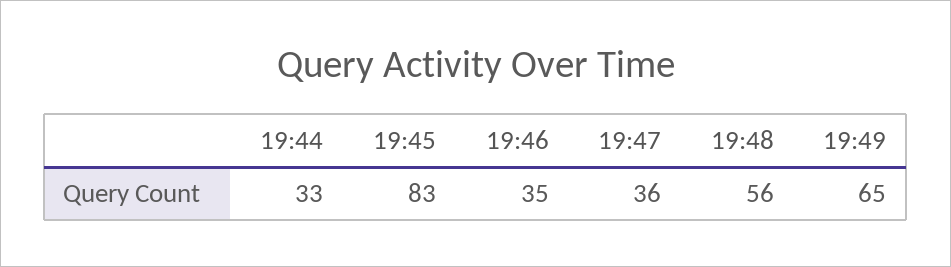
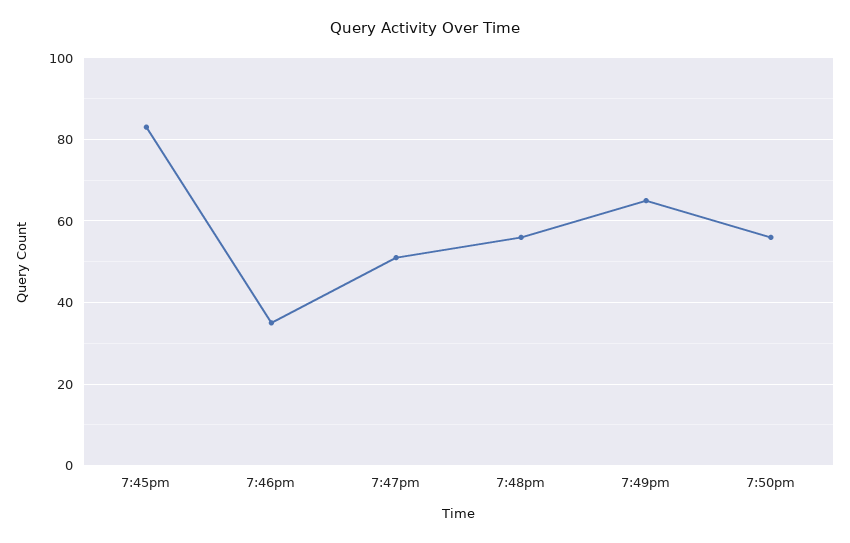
19:44: 33 -> none
19:47: 36 -> 50
7:50pm: none -> 55

